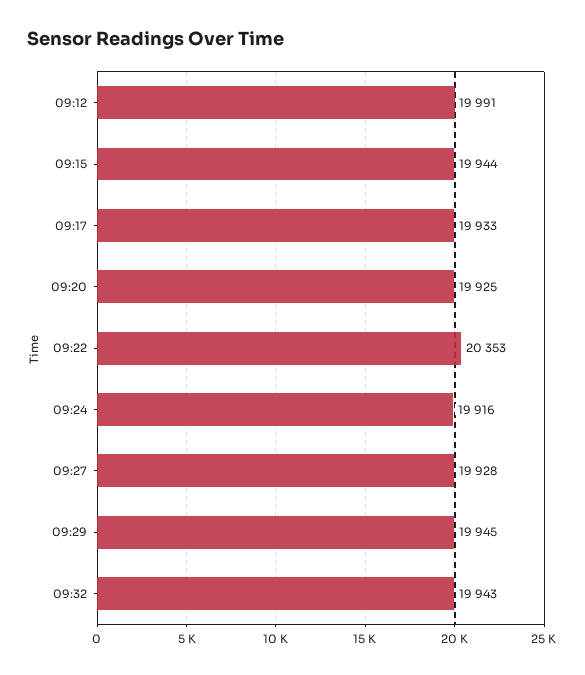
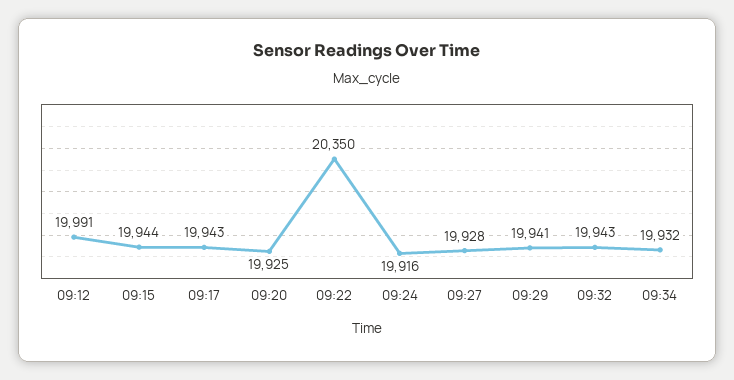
09:17: 19933 -> 19943
09:22: 20353 -> 20350
09:29: 19945 -> 19941
09:34: none -> 19932

